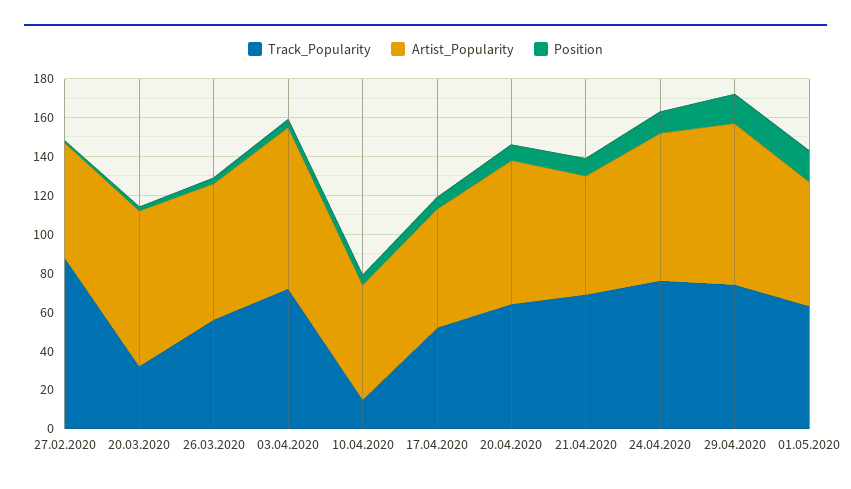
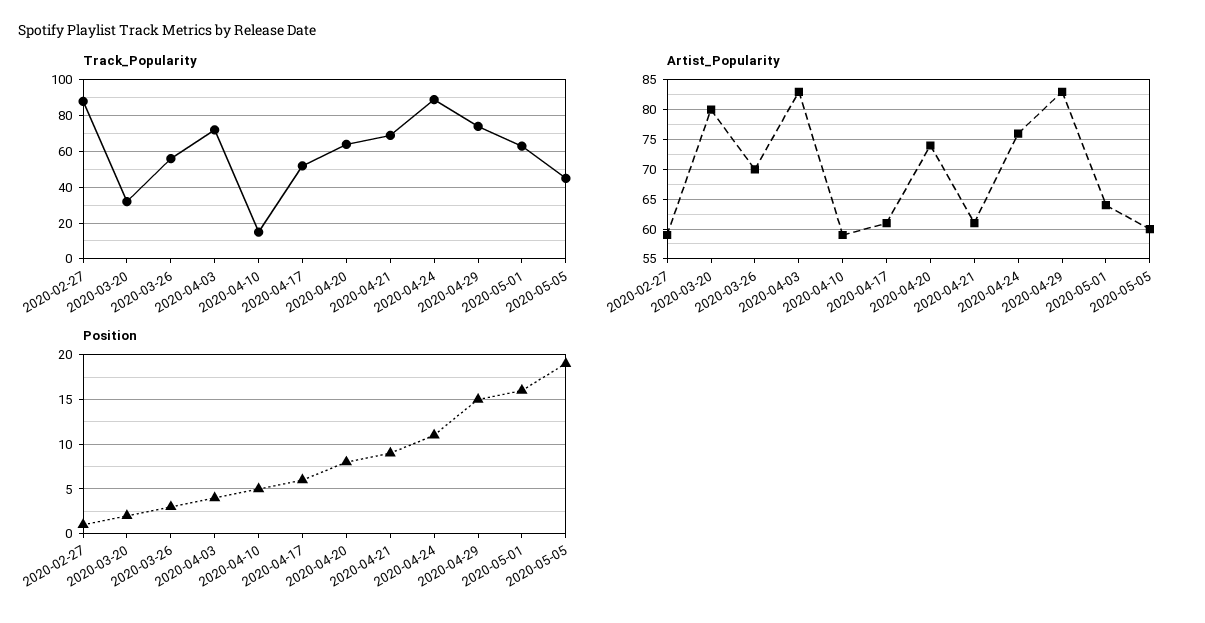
Track_Popularity, 24.04.2020: 75 -> 90
Track_Popularity, 2020-05-05: none -> 45
Artist_Popularity, 2020-05-05: none -> 60
Position, 2020-05-05: none -> 19

